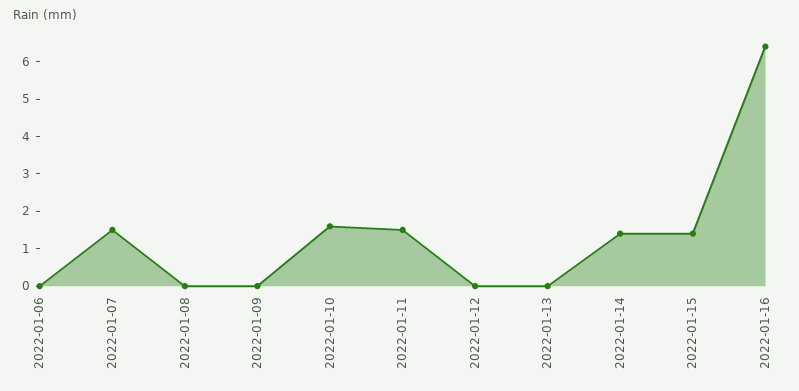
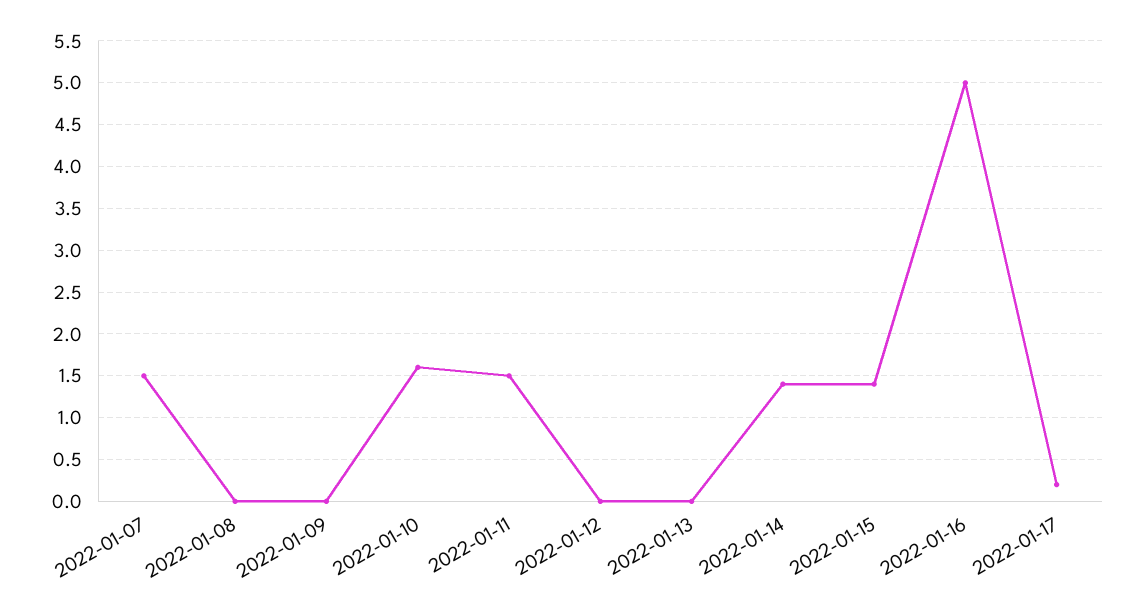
2022-01-06: 0 -> none
2022-01-16: 6.5 -> 5
2022-01-17: none -> 0.2

